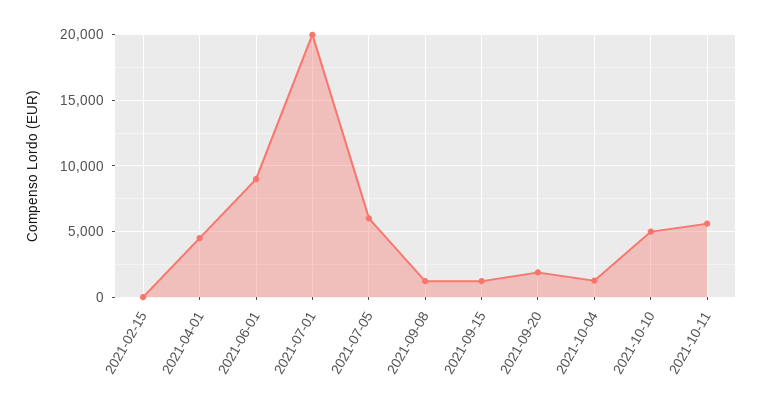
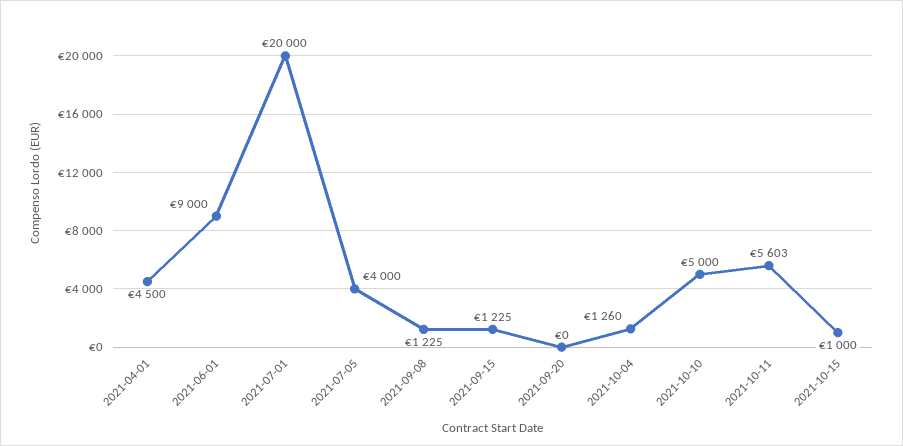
2021-02-15: 0 -> none
2021-07-05: 6000 -> 4000
2021-09-20: 2000 -> 0
2021-10-15: none -> 1000

